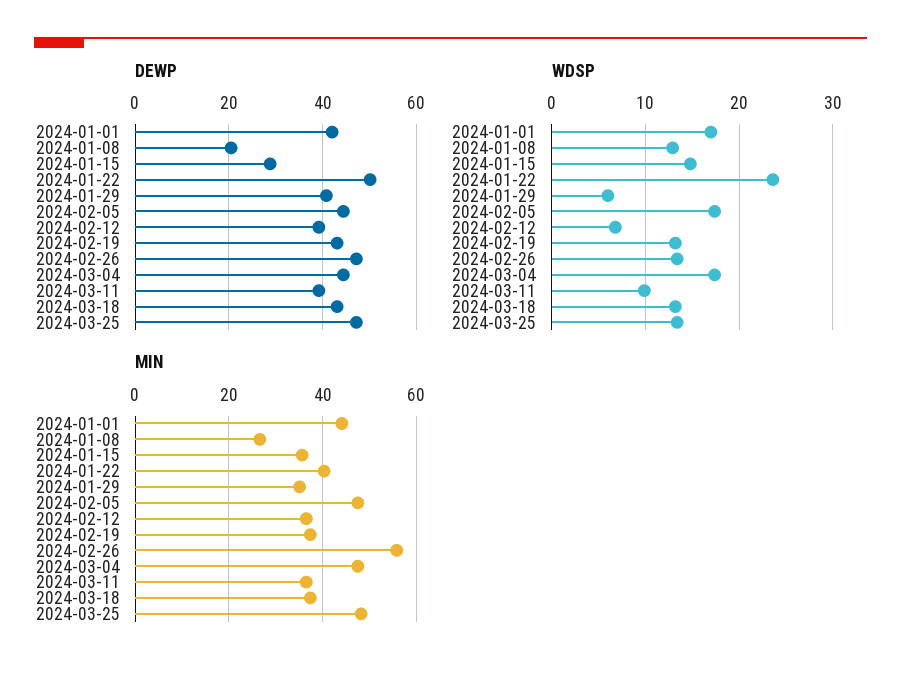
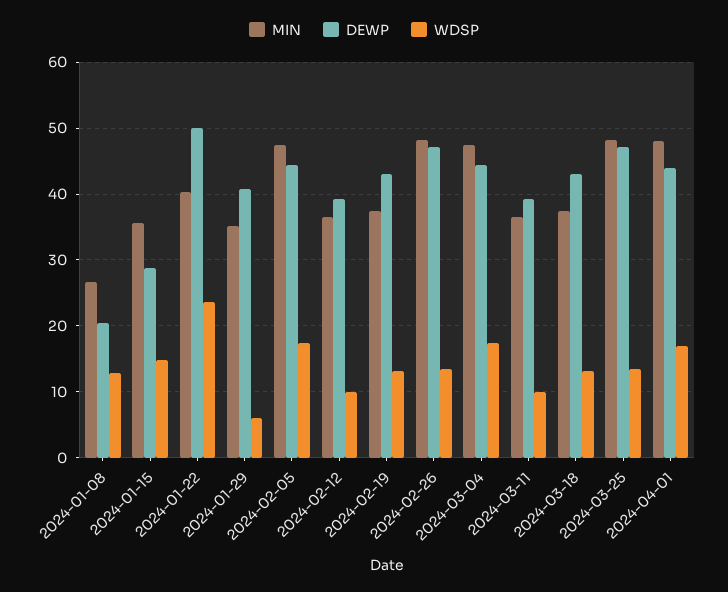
DEWP, 2024-01-01: 42 -> none
WDSP, 2024-01-01: 17 -> none
WDSP, 2024-02-12: 7 -> 10
MIN, 2024-01-01: 44 -> none
MIN, 2024-02-26: 56 -> 48
MIN, 2024-04-01: none -> 48
DEWP, 2024-04-01: none -> 44
WDSP, 2024-04-01: none -> 17

